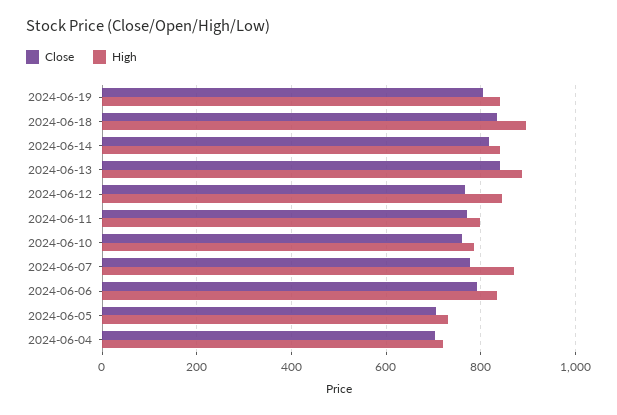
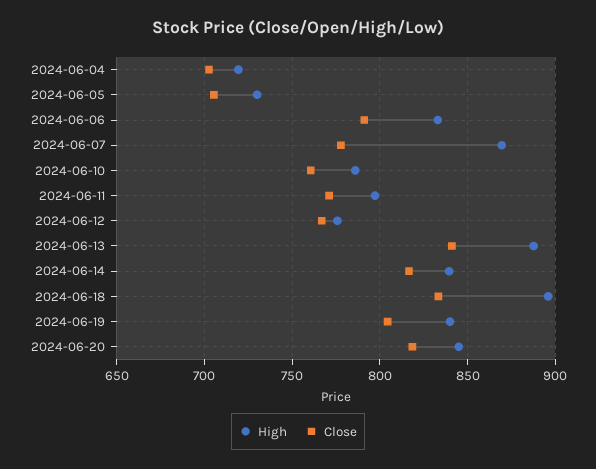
High, 2024-06-12: 840 -> 775
High, 2024-06-20: none -> 845
Close, 2024-06-20: none -> 820

